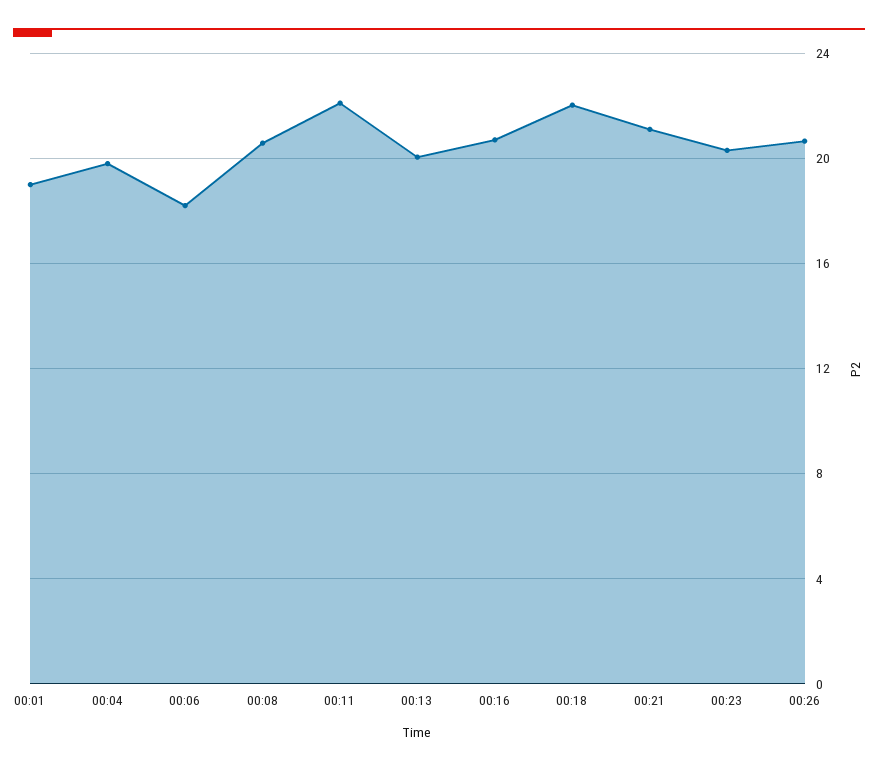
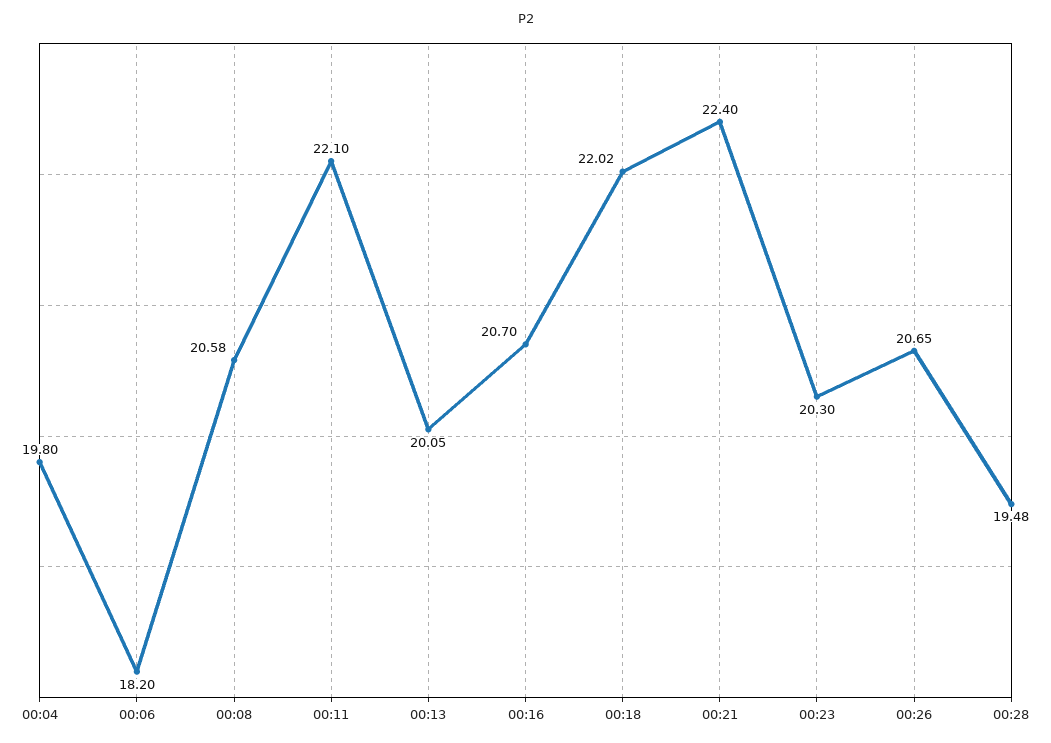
00:01: 19 -> none
00:21: 21 -> 22.4
00:28: none -> 19.48

